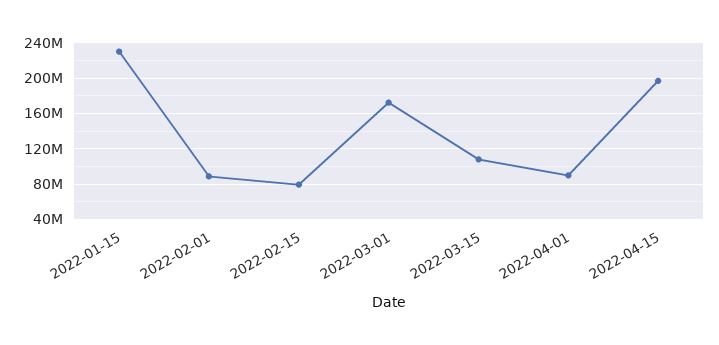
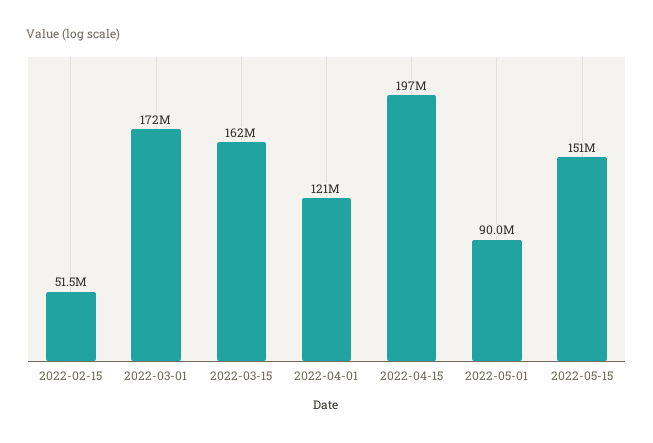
2022-01-15: 230000000 -> none
2022-02-01: 90000000 -> none
2022-02-15: 80000000 -> 51500000
2022-03-15: 110000000 -> 162000000
2022-04-01: 90000000 -> 121000000
2022-05-01: none -> 90000000
2022-05-15: none -> 151000000

